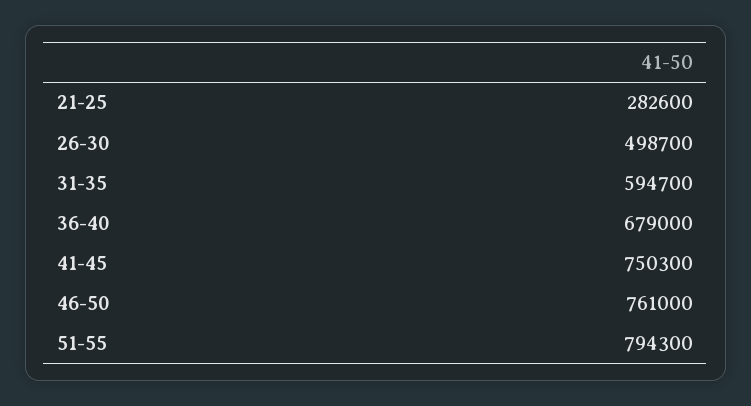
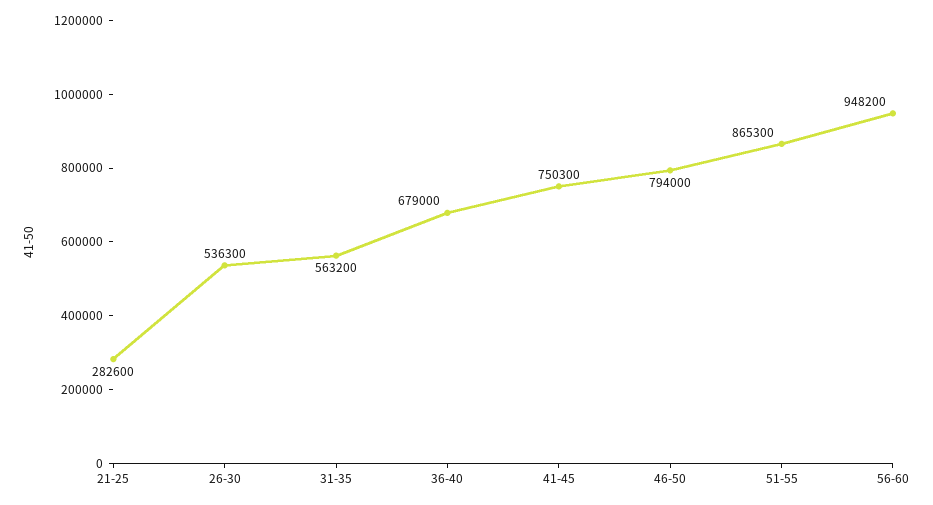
26-30: 498700 -> 536300
31-35: 594700 -> 563200
46-50: 761000 -> 794000
51-55: 794300 -> 865300
56-60: none -> 948200

